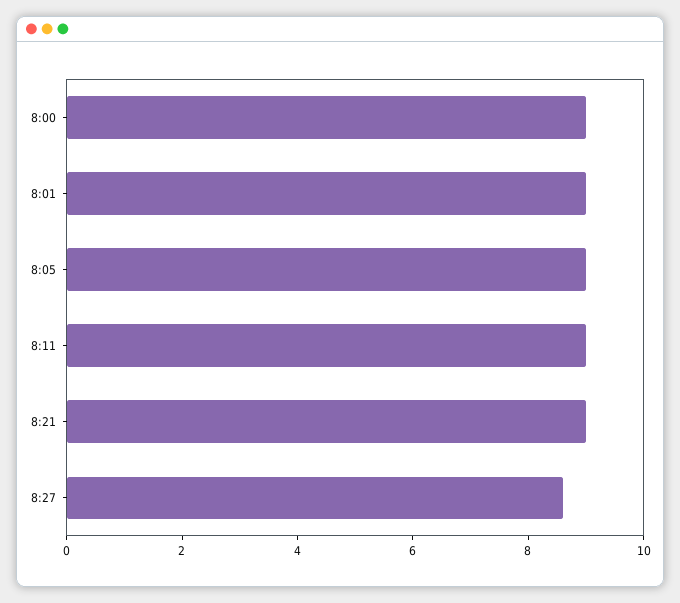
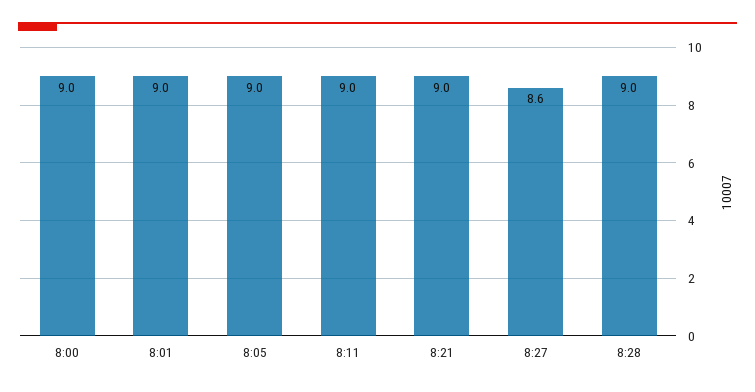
8:28: none -> 9

